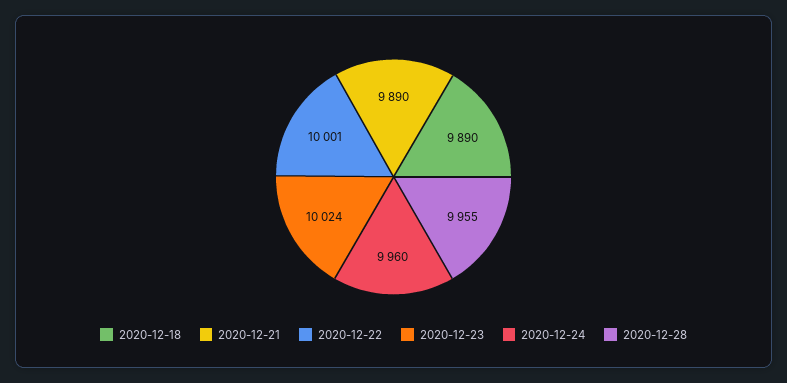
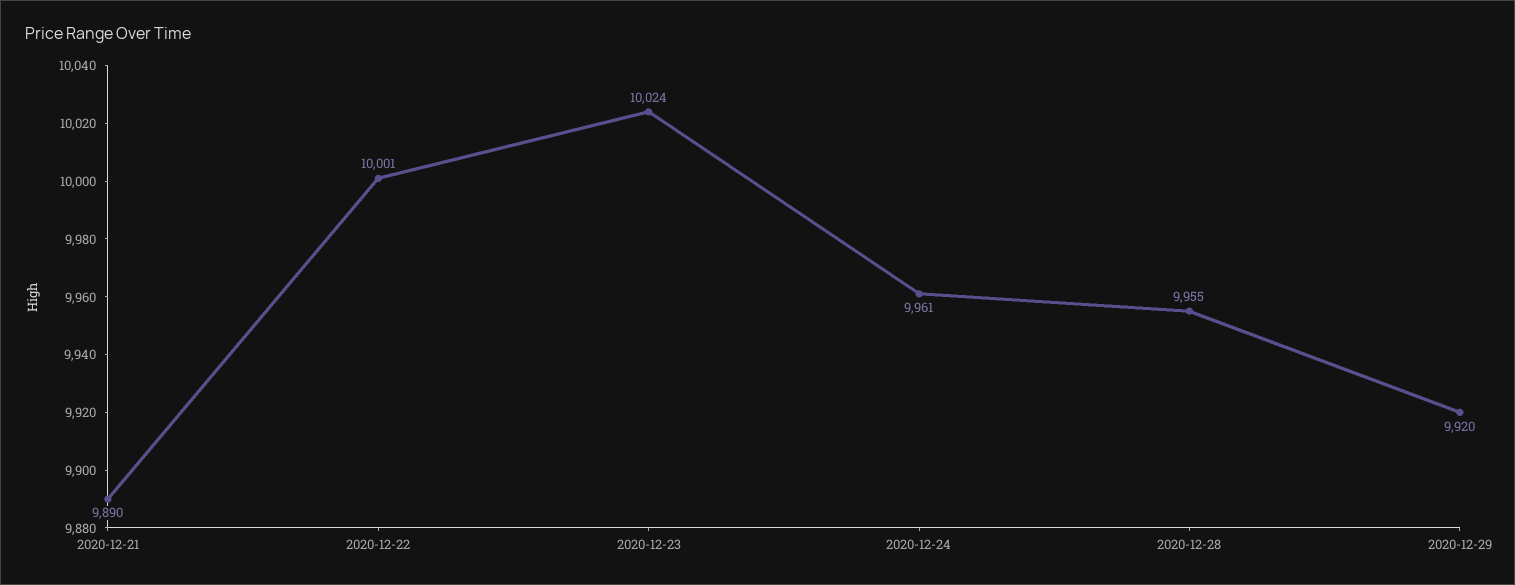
2020-12-18: 9890 -> none
2020-12-24: 9960 -> 9961
2020-12-29: none -> 9920

